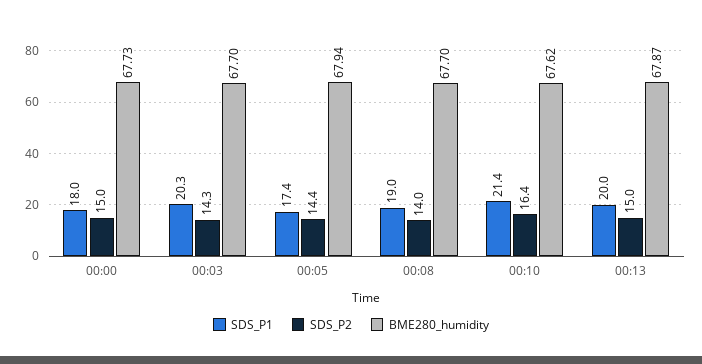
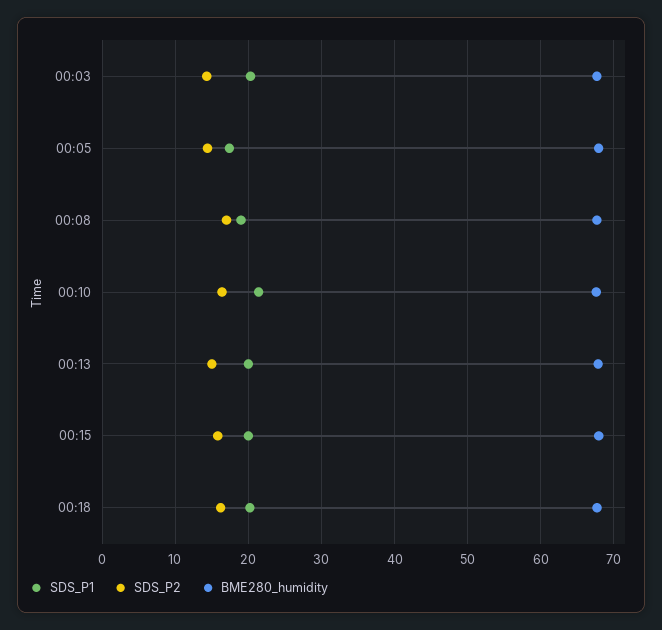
SDS_P1, 00:00: 18 -> none
SDS_P2, 00:00: 15 -> none
BME280_humidity, 00:00: 67.73 -> none
SDS_P2, 00:08: 14 -> 17
SDS_P1, 00:15: none -> 20
SDS_P2, 00:15: none -> 16
BME280_humidity, 00:15: none -> 68
SDS_P1, 00:18: none -> 20
SDS_P2, 00:18: none -> 16
BME280_humidity, 00:18: none -> 68

